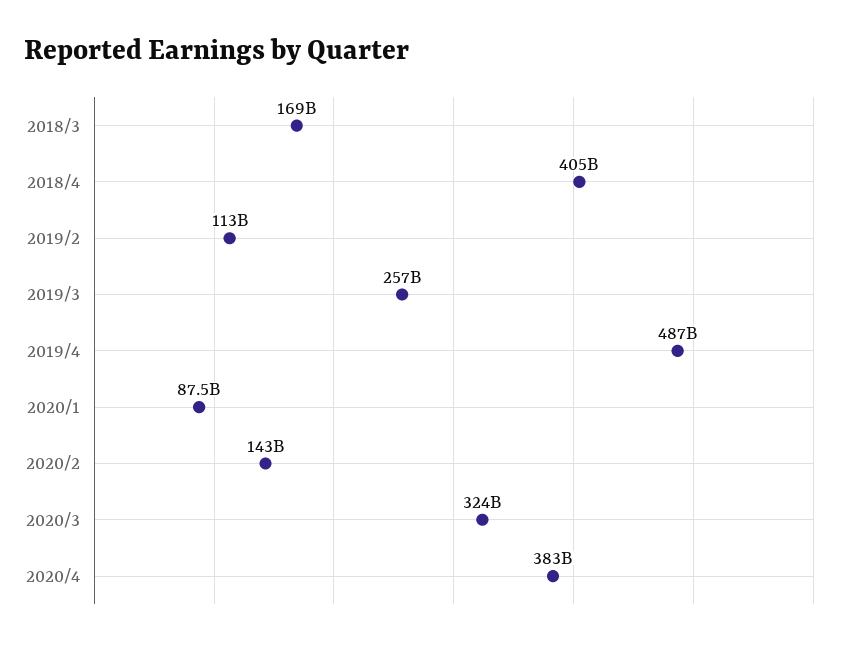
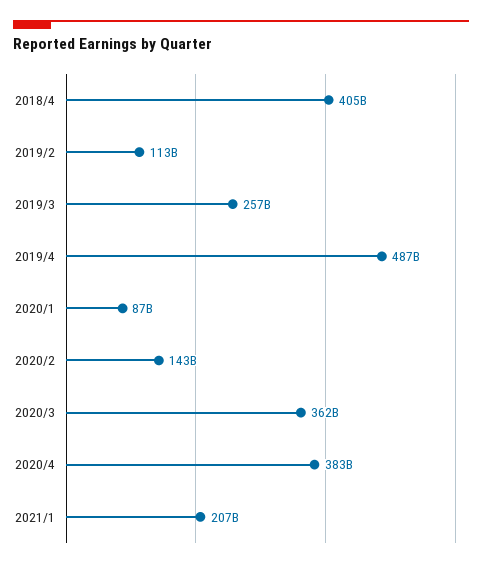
2018/3: 169000000000 -> none
2020/3: 324000000000 -> 362000000000
2021/1: none -> 207000000000

